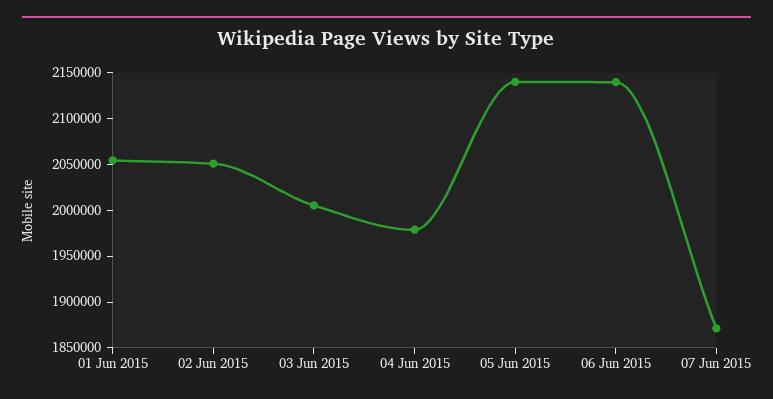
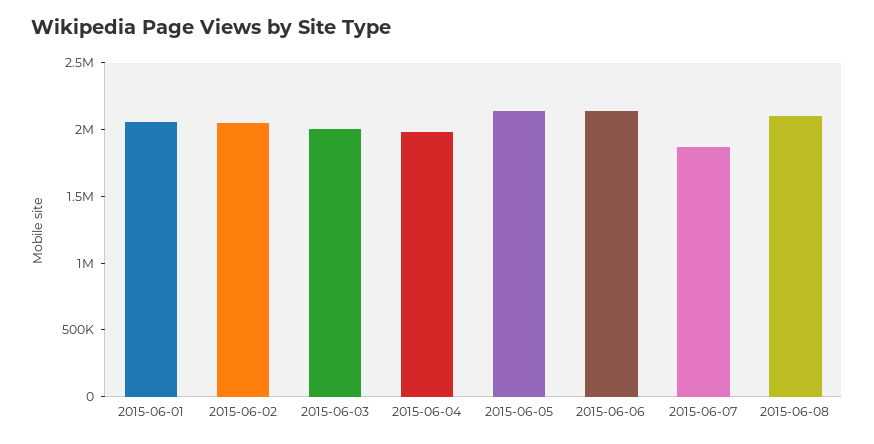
2015-06-08: none -> 2100000

